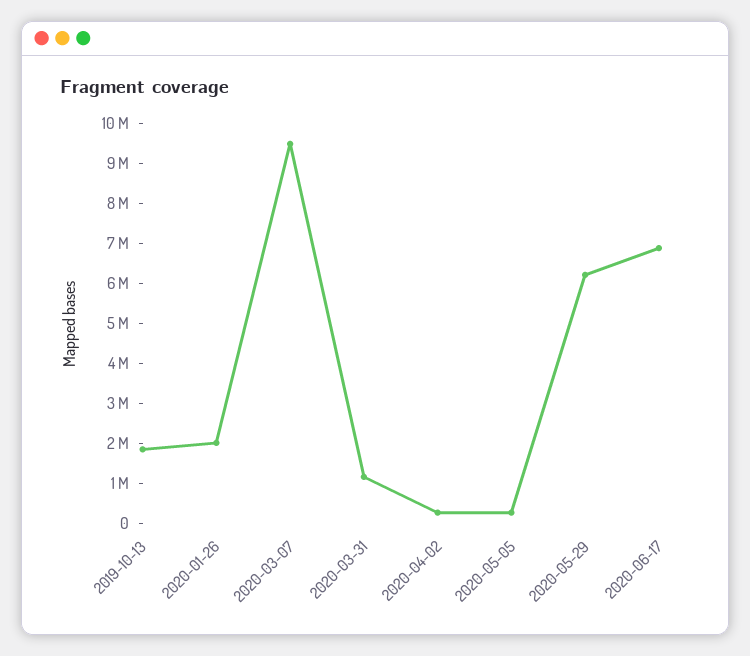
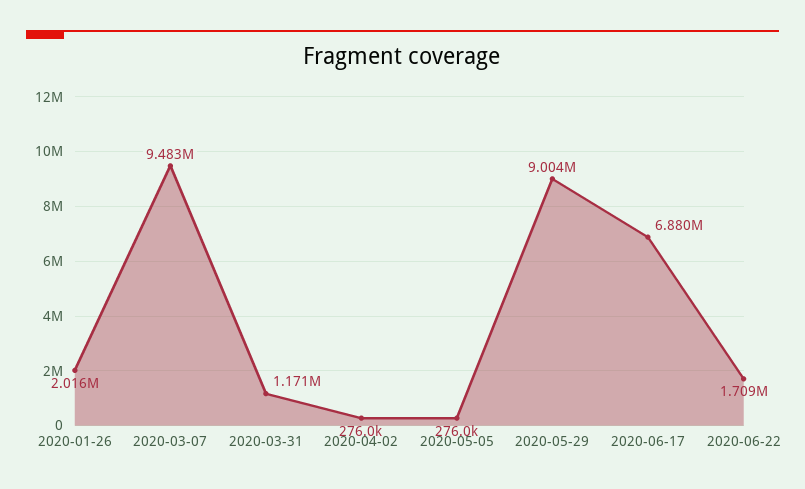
2019-10-13: 1800000 -> none
2020-05-29: 6200000 -> 9004000
2020-06-22: none -> 1709000

